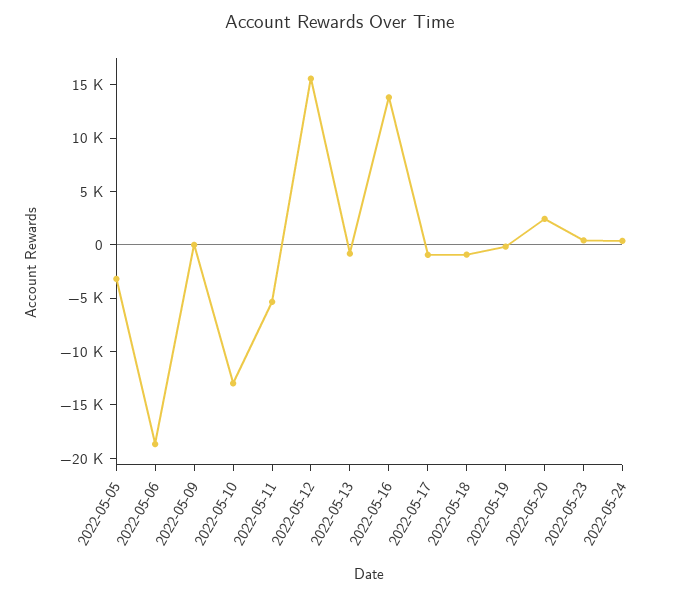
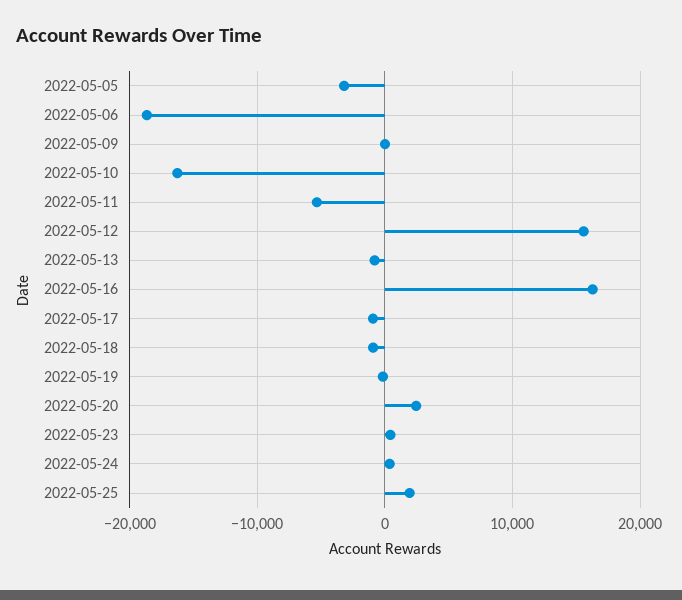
2022-05-10: -13000 -> -16000
2022-05-16: 14000 -> 16000
2022-05-25: none -> 2000

